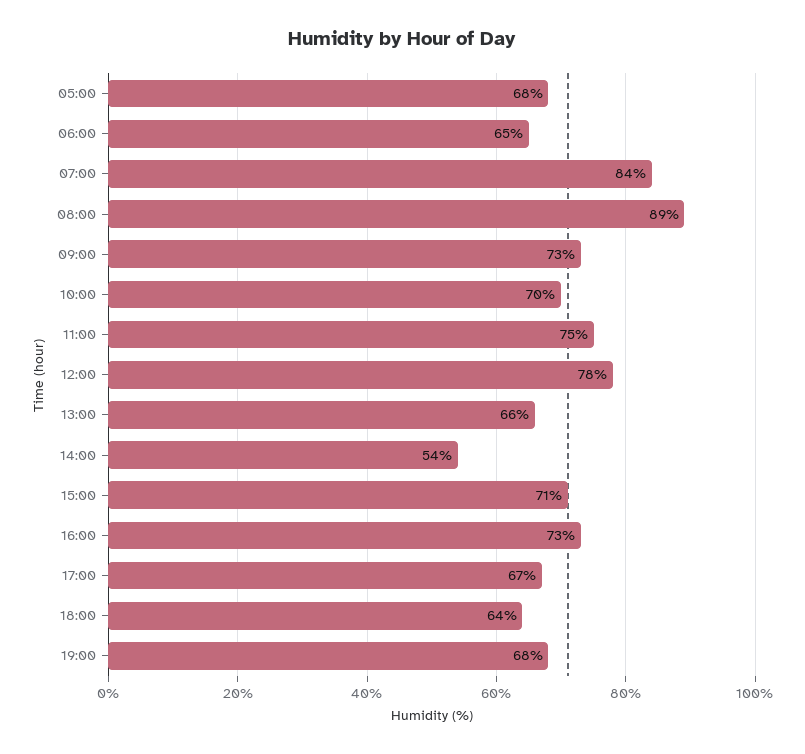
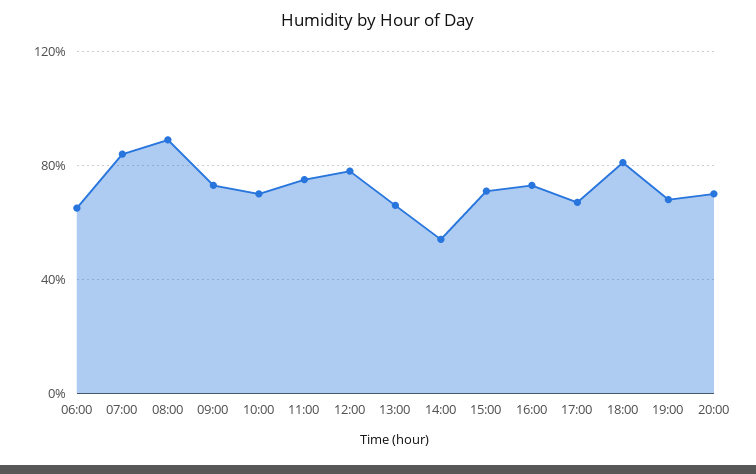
05:00: 68 -> none
18:00: 64 -> 80
20:00: none -> 70

